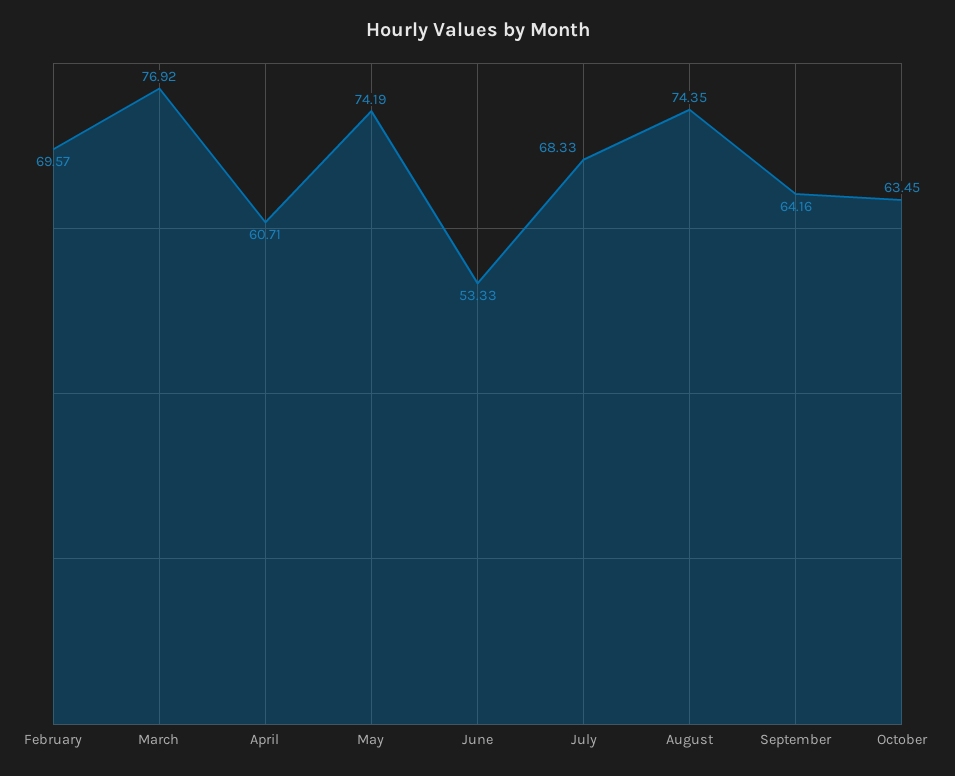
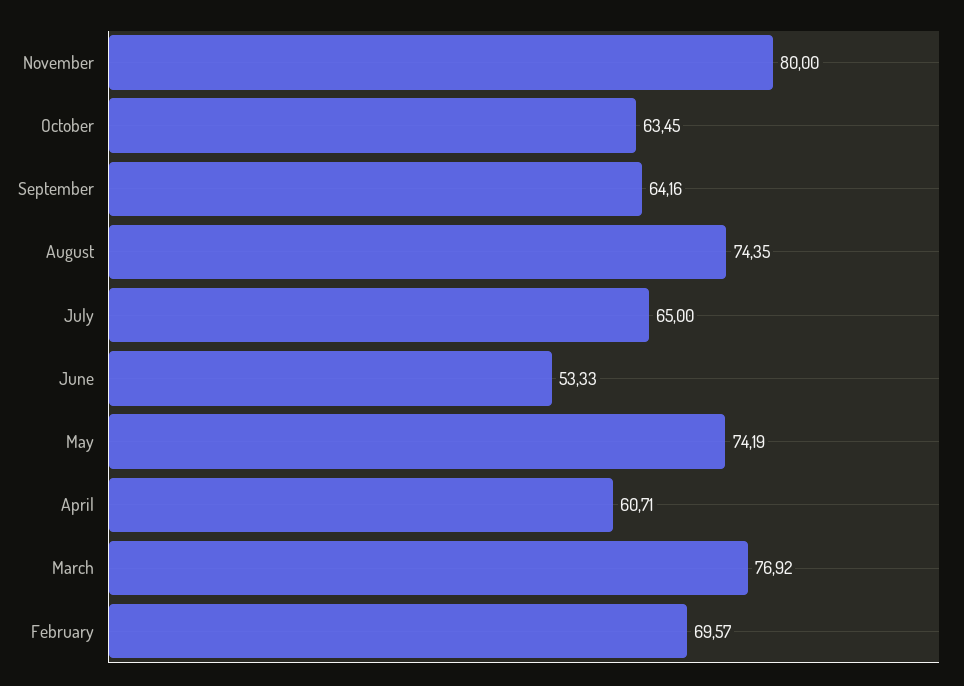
July: 68.33 -> 65
November: none -> 80

